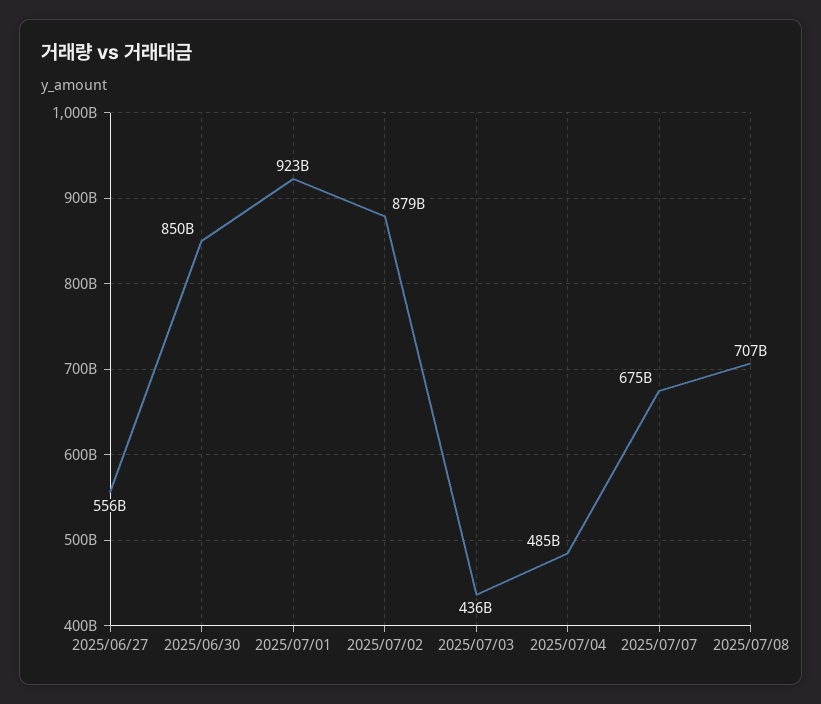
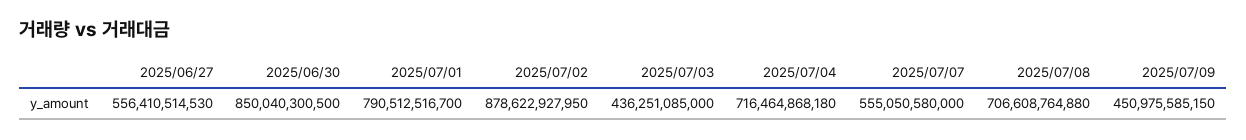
2025/07/01: 923000000000 -> 790512516700
2025/07/04: 485000000000 -> 716464868180
2025/07/07: 675000000000 -> 555050580000
2025/07/09: none -> 450975585150

